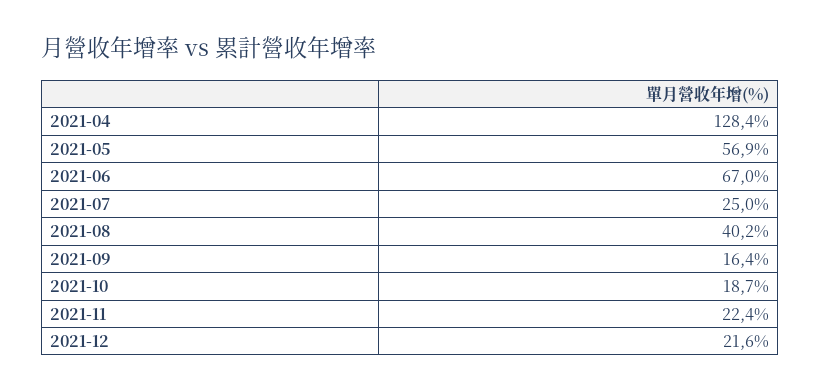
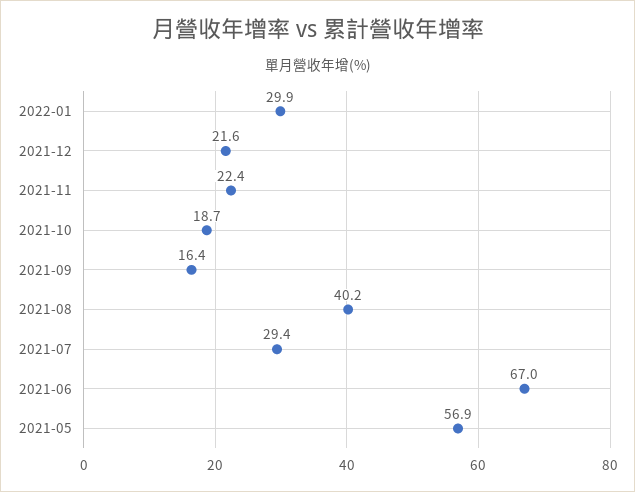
2021-04: 128.4 -> none
2021-07: 25 -> 29.4
2022-01: none -> 29.9

